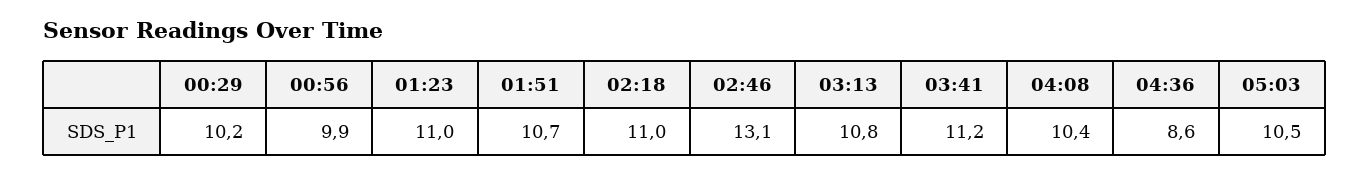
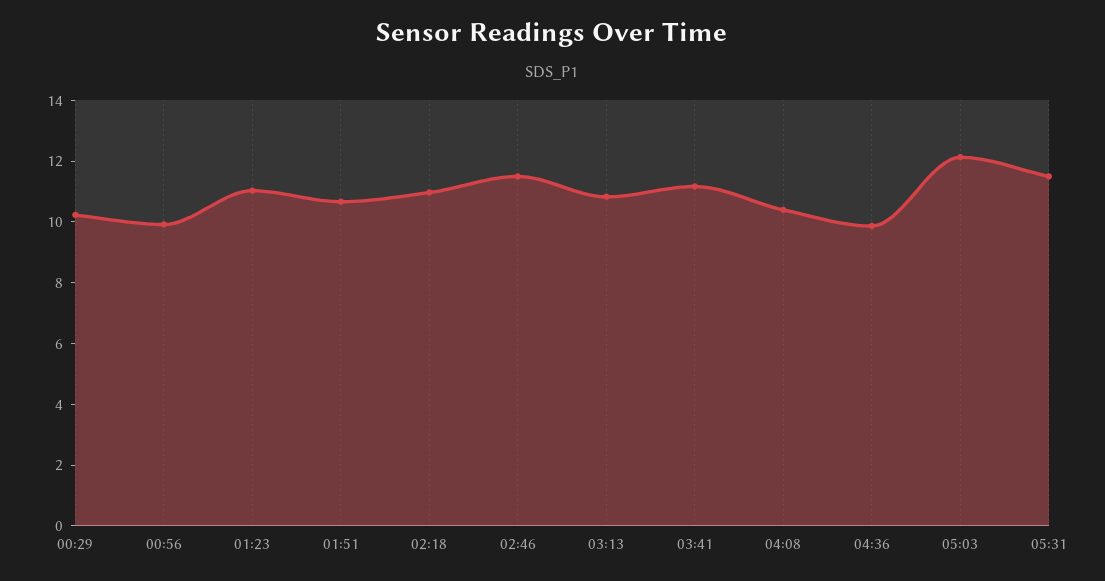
02:46: 13.1 -> 11.5
04:36: 8.6 -> 10
05:03: 10.5 -> 12
05:31: none -> 11.5

